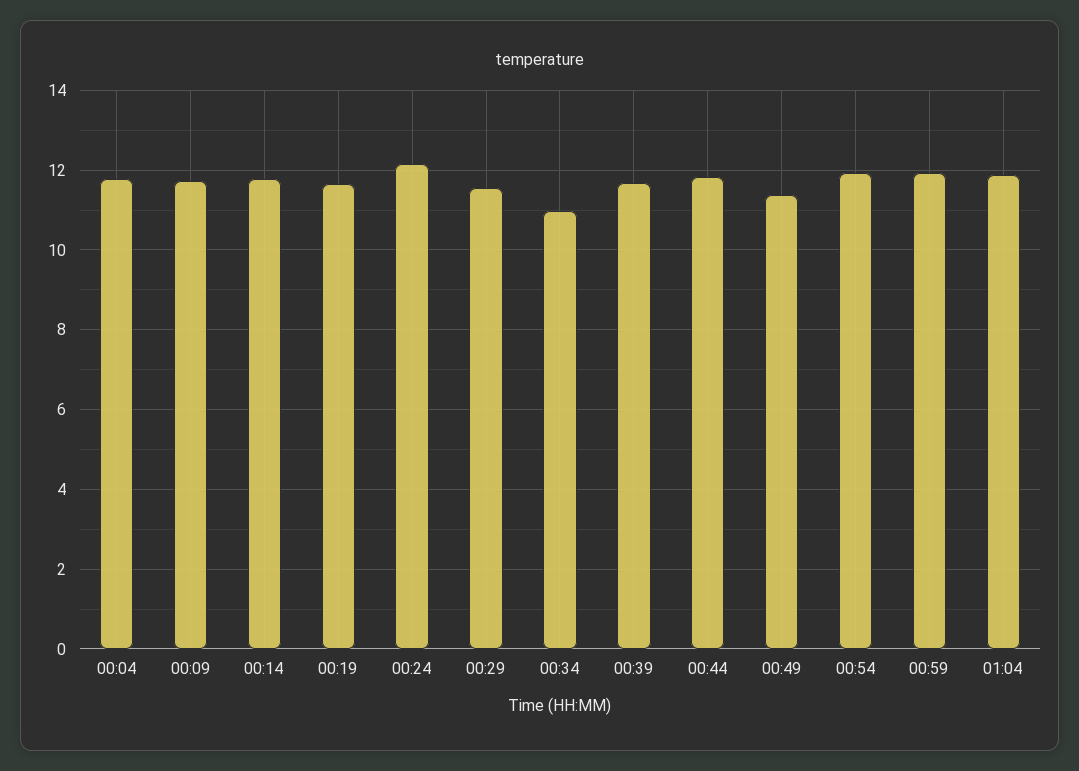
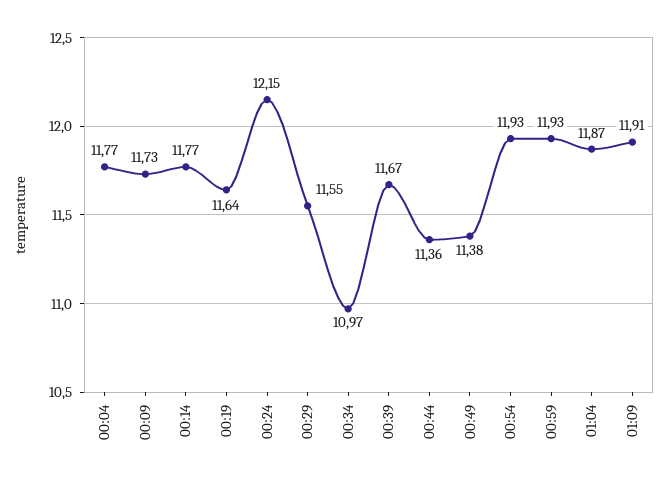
00:44: 11.8 -> 11.36
01:09: none -> 11.91

